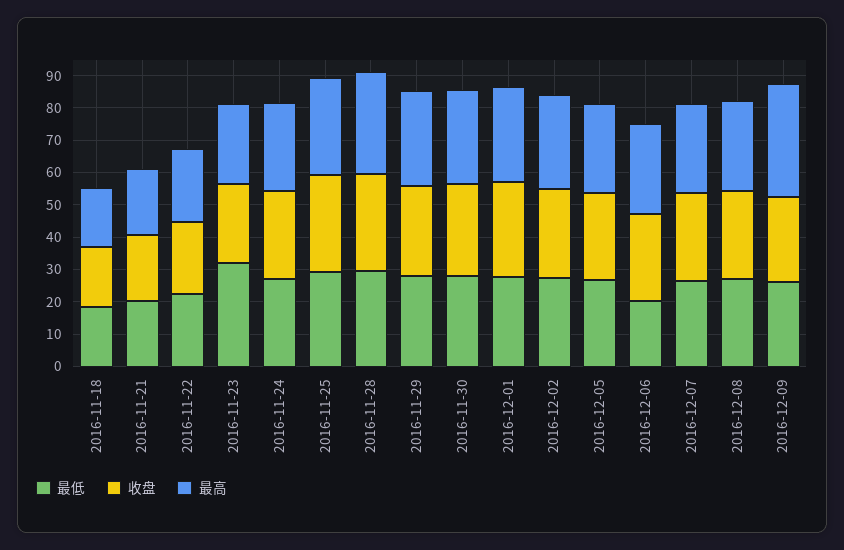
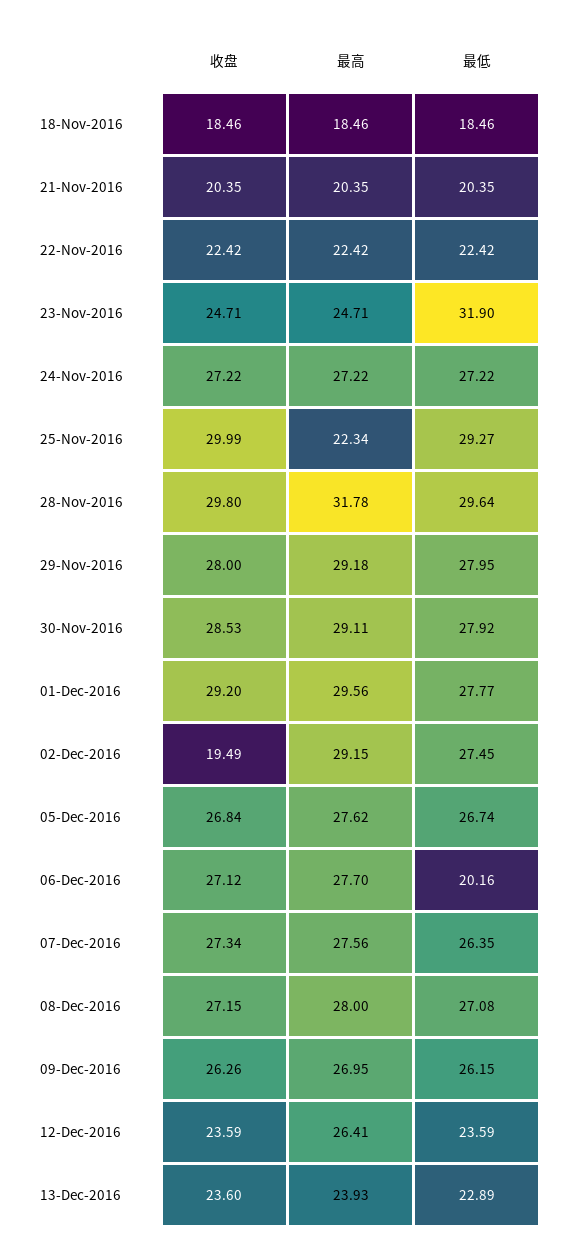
最高, 2016-11-25: 30 -> 22.34
收盘, 2016-12-02: 27.5 -> 19.49
最高, 2016-12-09: 35 -> 26.95
收盘, 12-Dec-2016: none -> 23.59
最高, 12-Dec-2016: none -> 26.41
最低, 12-Dec-2016: none -> 23.59
收盘, 13-Dec-2016: none -> 23.6
最高, 13-Dec-2016: none -> 23.93
最低, 13-Dec-2016: none -> 22.89

